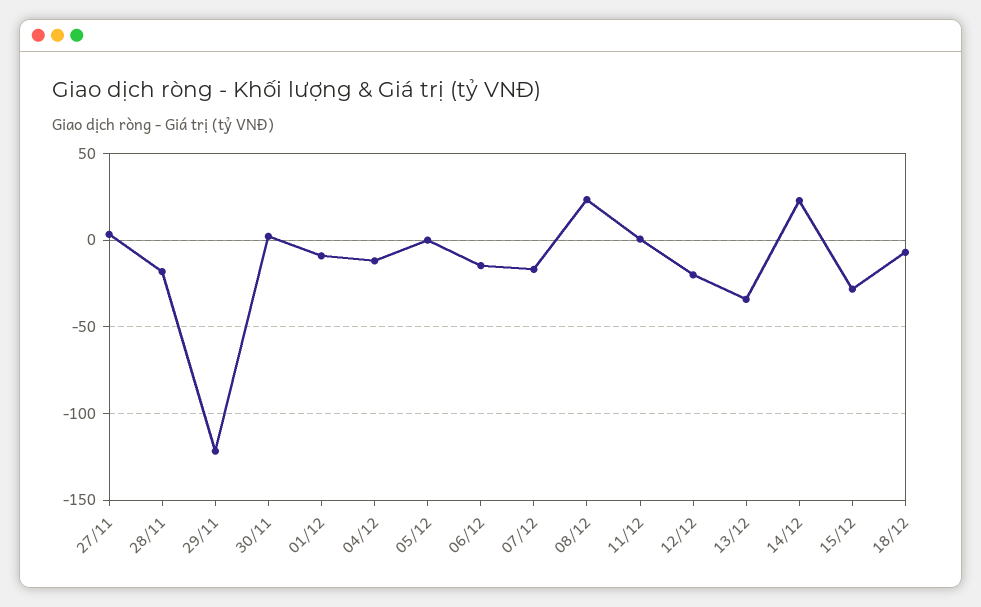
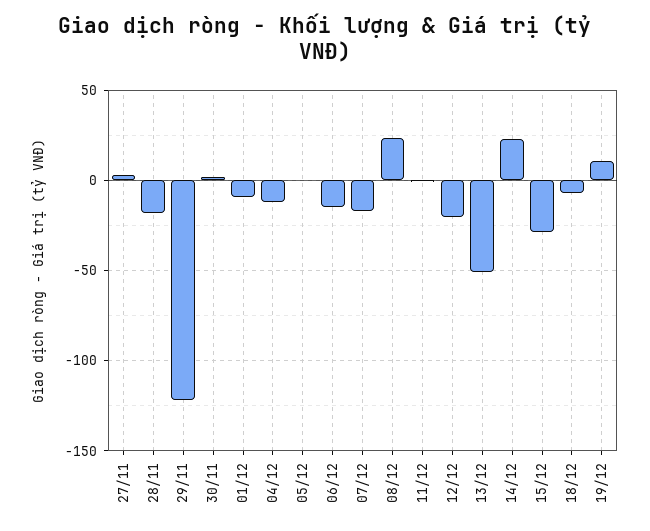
13/12: -35 -> -50
19/12: none -> 10

